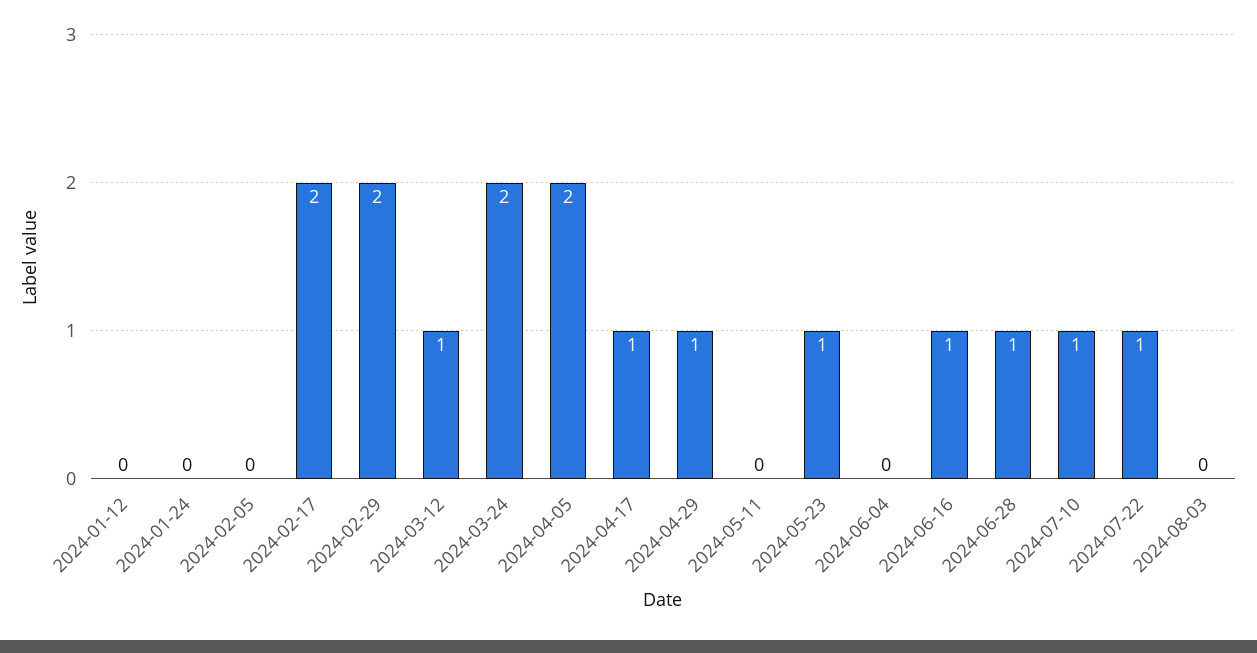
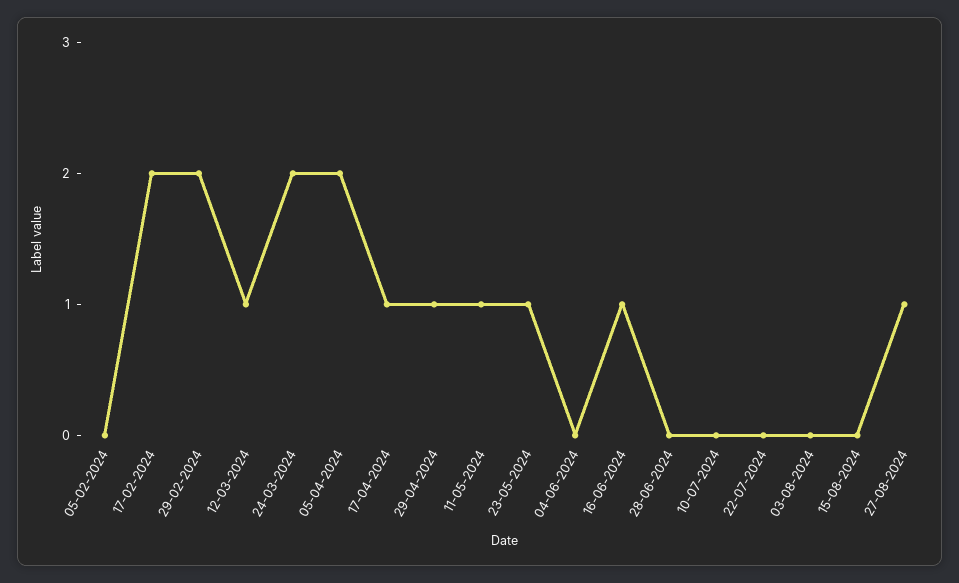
2024-01-12: 0 -> none
2024-01-24: 0 -> none
2024-05-11: 0 -> 1
2024-06-28: 1 -> 0
2024-07-10: 1 -> 0
2024-07-22: 1 -> 0
15-08-2024: none -> 0
27-08-2024: none -> 1

